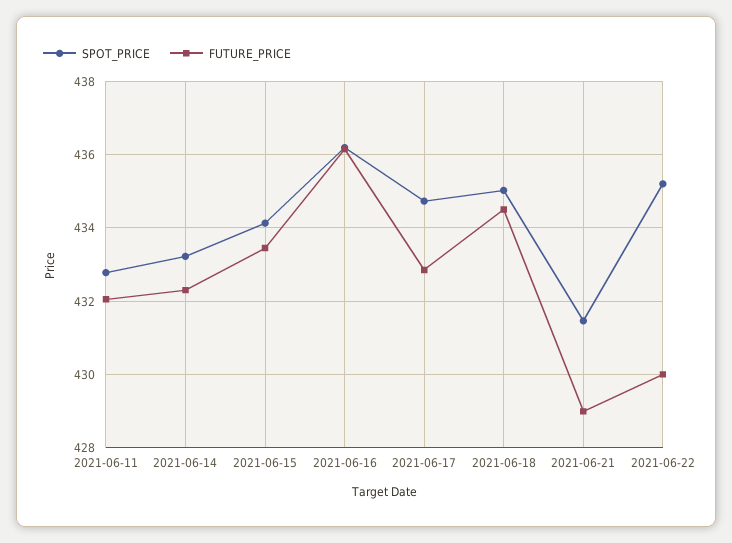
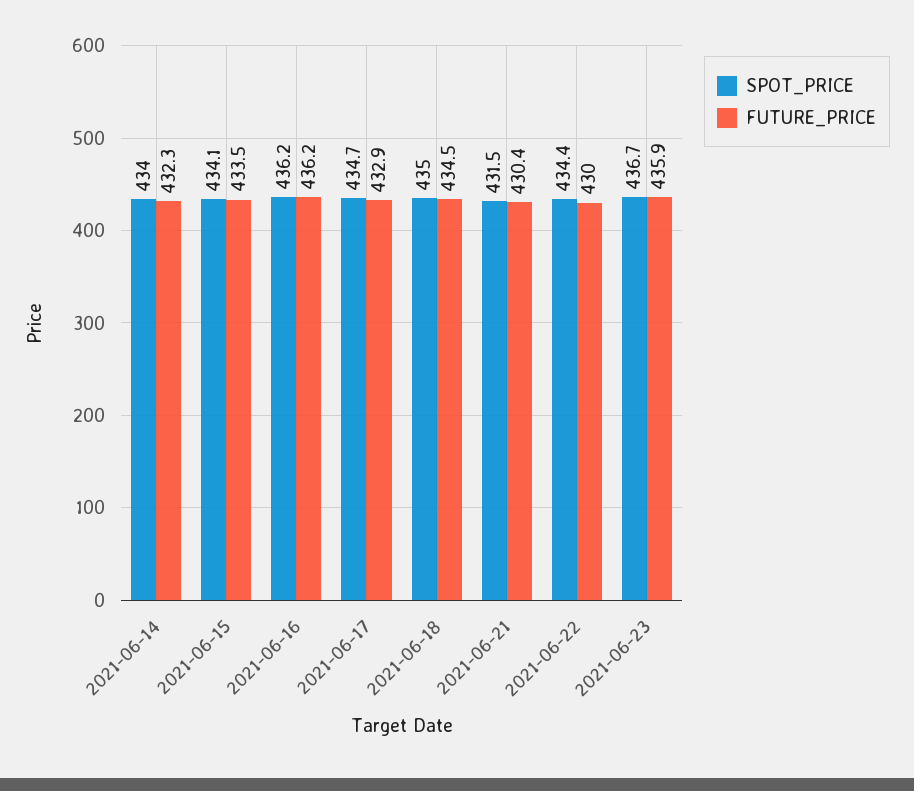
SPOT_PRICE, 2021-06-11: 432.8 -> none
FUTURE_PRICE, 2021-06-11: 432 -> none
SPOT_PRICE, 2021-06-14: 433.2 -> 434
FUTURE_PRICE, 2021-06-21: 429 -> 430.4
SPOT_PRICE, 2021-06-22: 435.2 -> 434.4
SPOT_PRICE, 2021-06-23: none -> 436.7
FUTURE_PRICE, 2021-06-23: none -> 435.9

